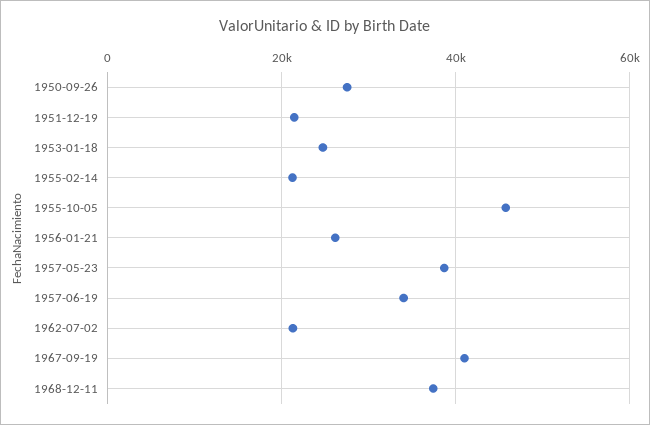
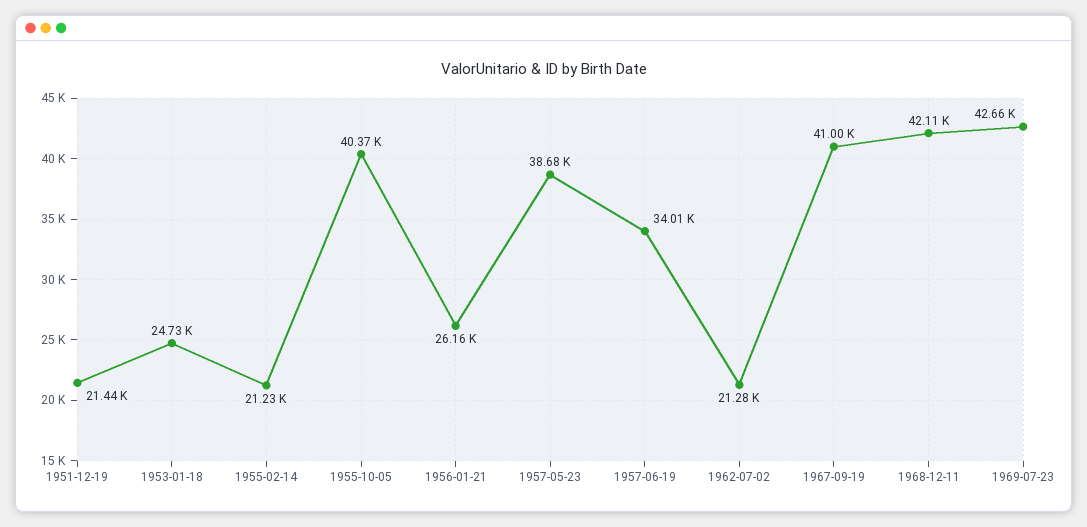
1950-09-26: 28000 -> none
1955-10-05: 46000 -> 40370
1968-12-11: 38000 -> 42110
1969-07-23: none -> 42660

